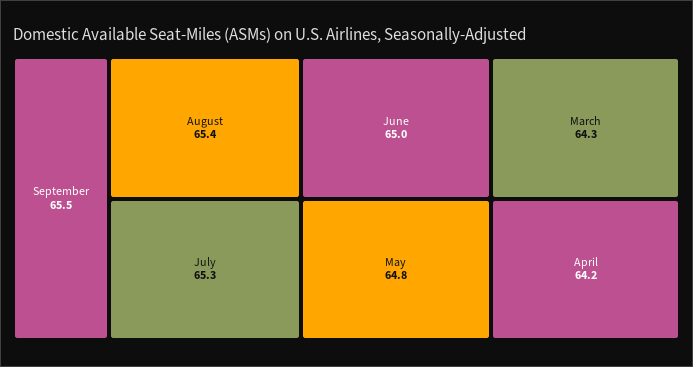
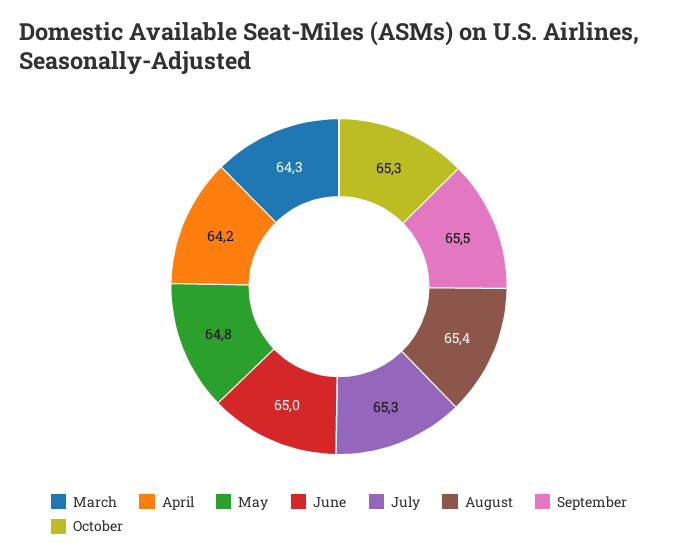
October: none -> 65.3

